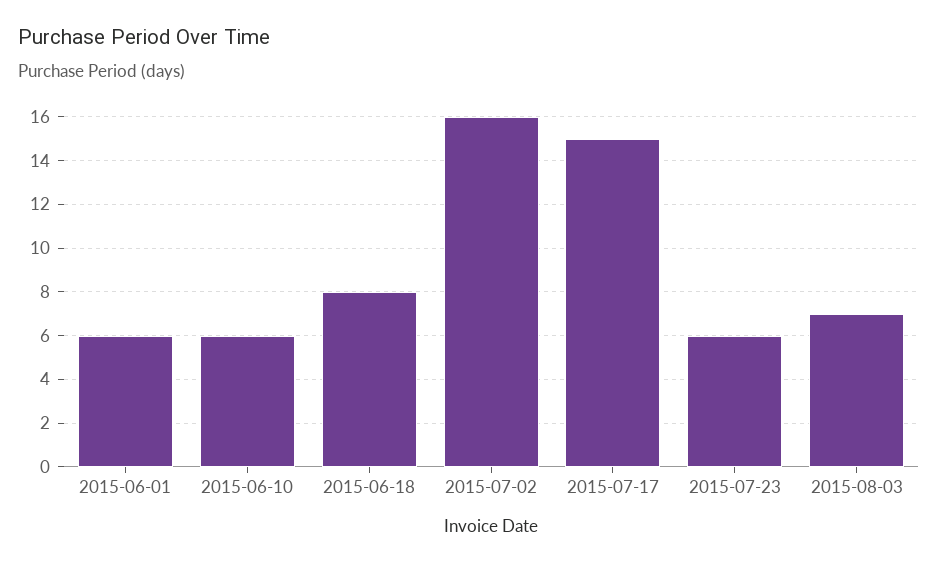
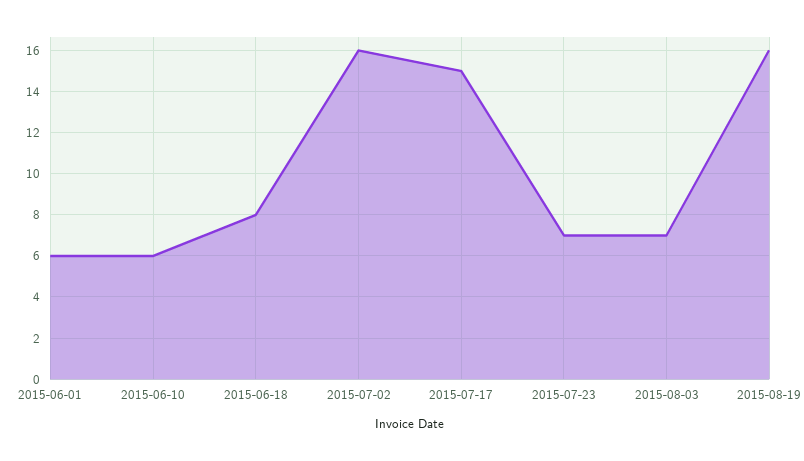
2015-07-23: 6 -> 7
2015-08-19: none -> 16

